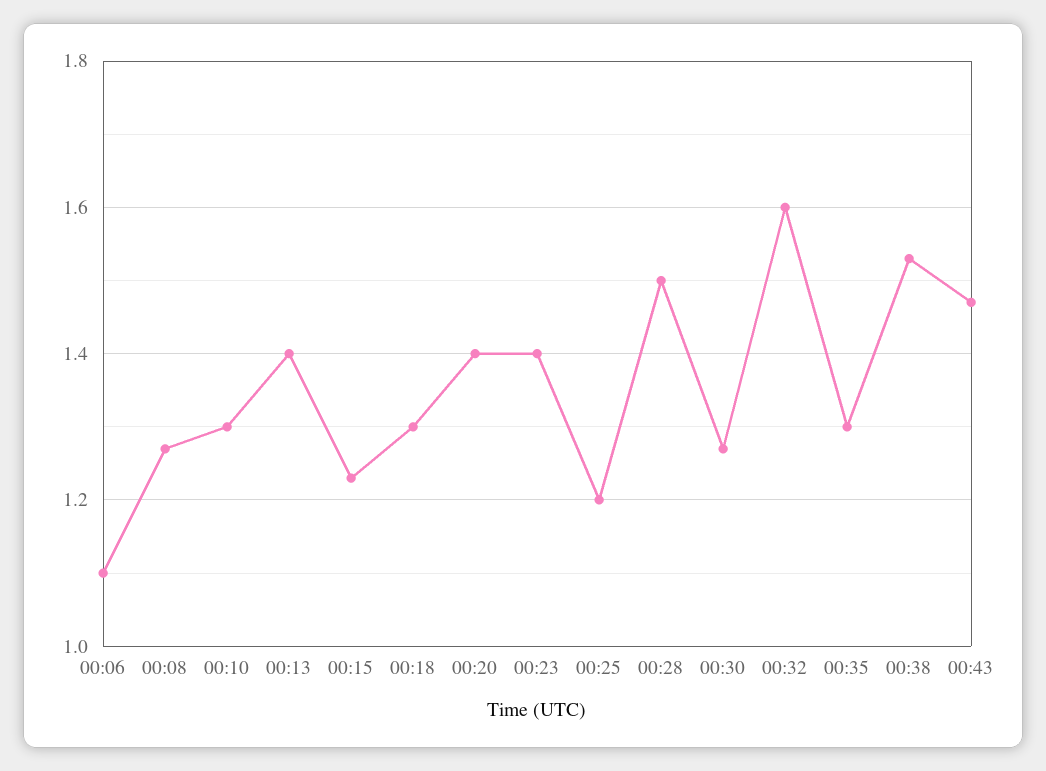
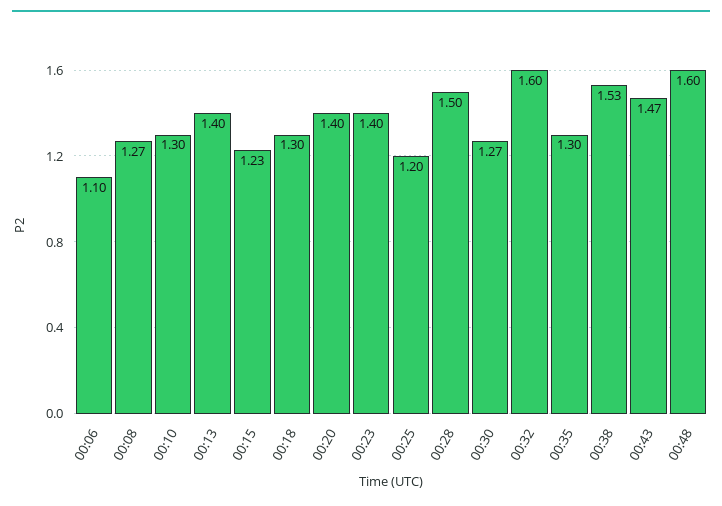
00:48: none -> 1.6

